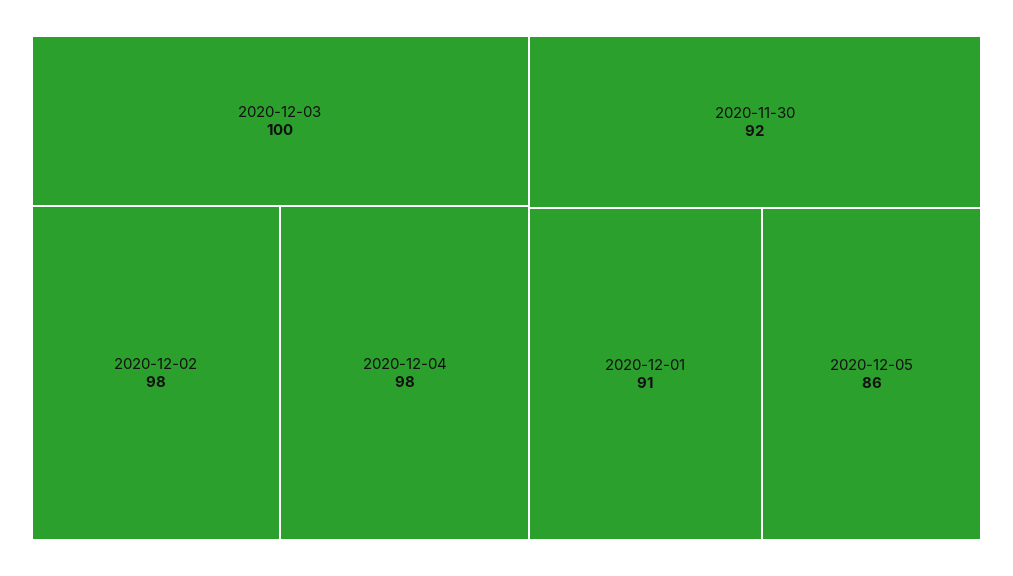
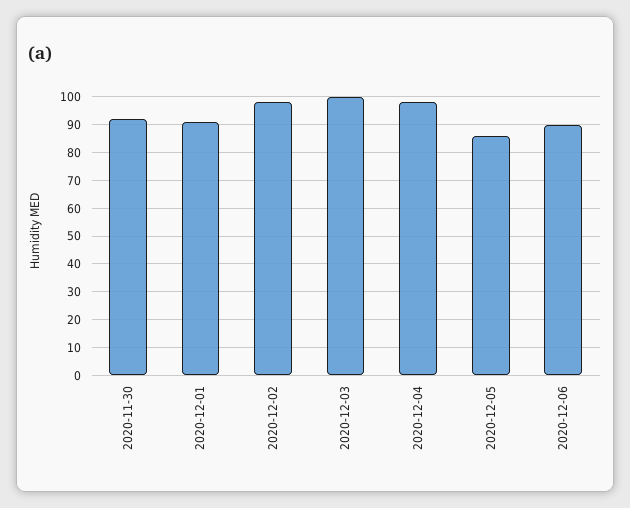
2020-12-06: none -> 90

